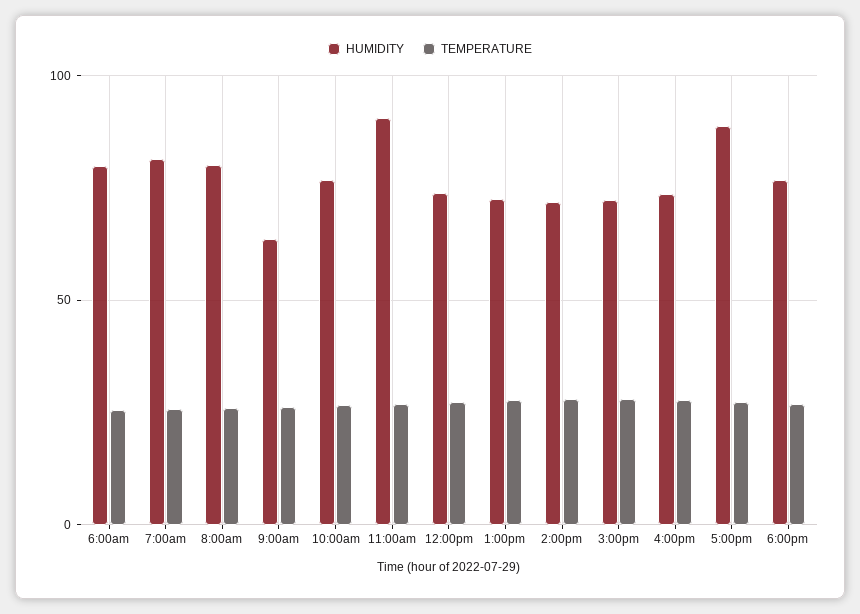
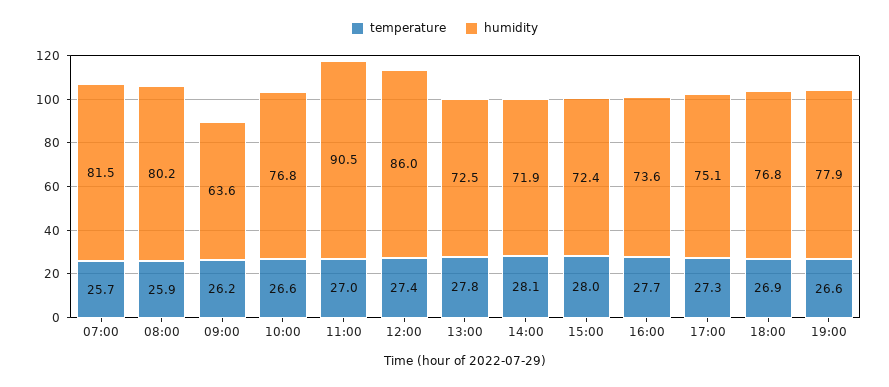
HUMIDITY, 6:00am: 80 -> none
TEMPERATURE, 6:00am: 25 -> none
HUMIDITY, 12:00pm: 75 -> 86
HUMIDITY, 5:00pm: 90 -> 75.1
TEMPERATURE, 19:00: none -> 26.6
HUMIDITY, 19:00: none -> 77.9

